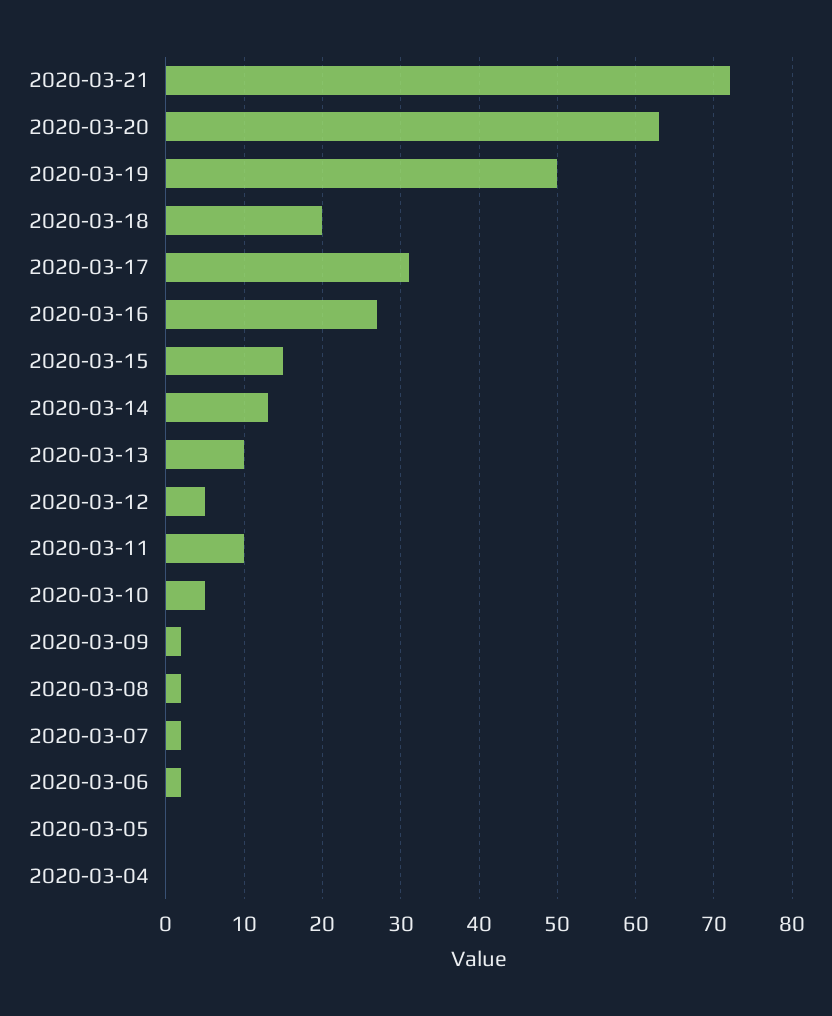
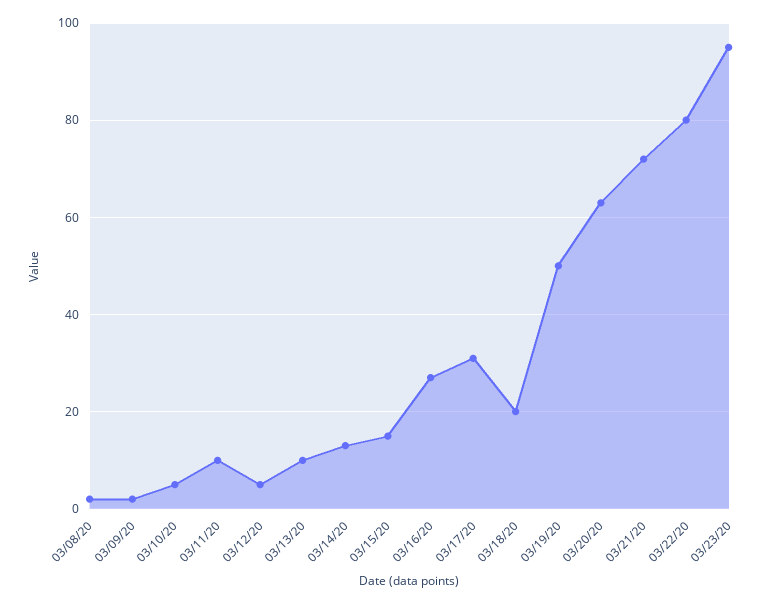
2020-03-07: 2 -> none
2020-03-06: 2 -> none
2020-03-05: 0 -> none
2020-03-04: 0 -> none
03/22/20: none -> 80
03/23/20: none -> 95

